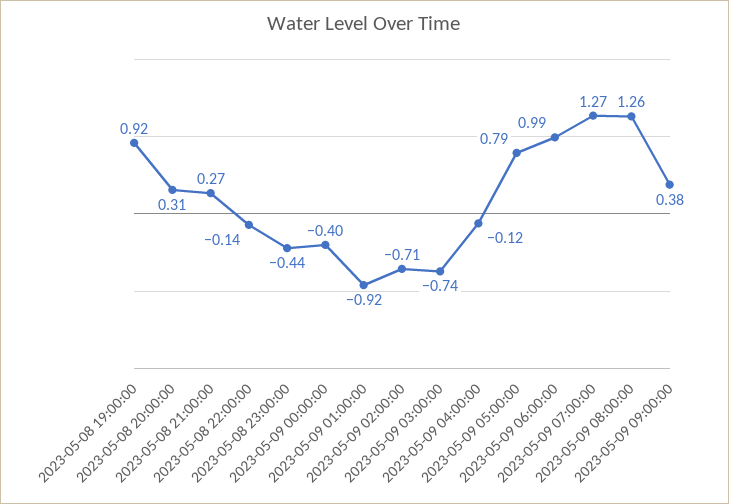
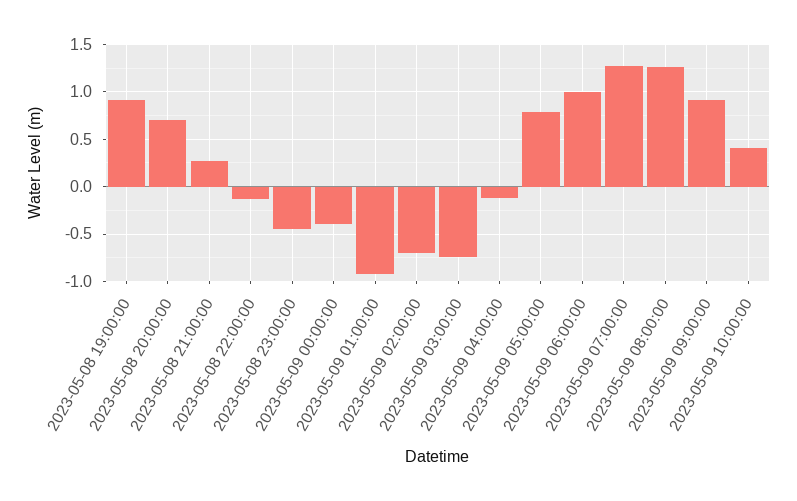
2023-05-08 20:00:00: 0.31 -> 0.7
2023-05-09 09:00:00: 0.38 -> 0.9
2023-05-09 10:00:00: none -> 0.4

